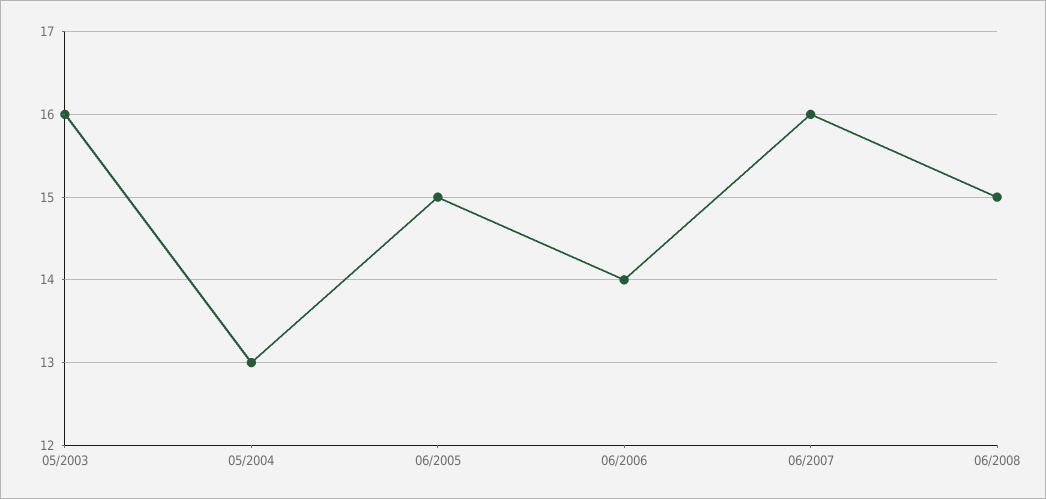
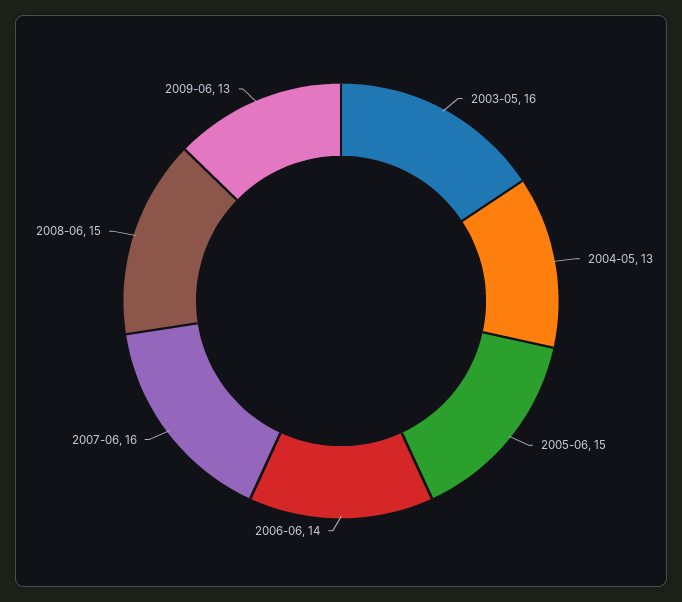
2009-06: none -> 13

